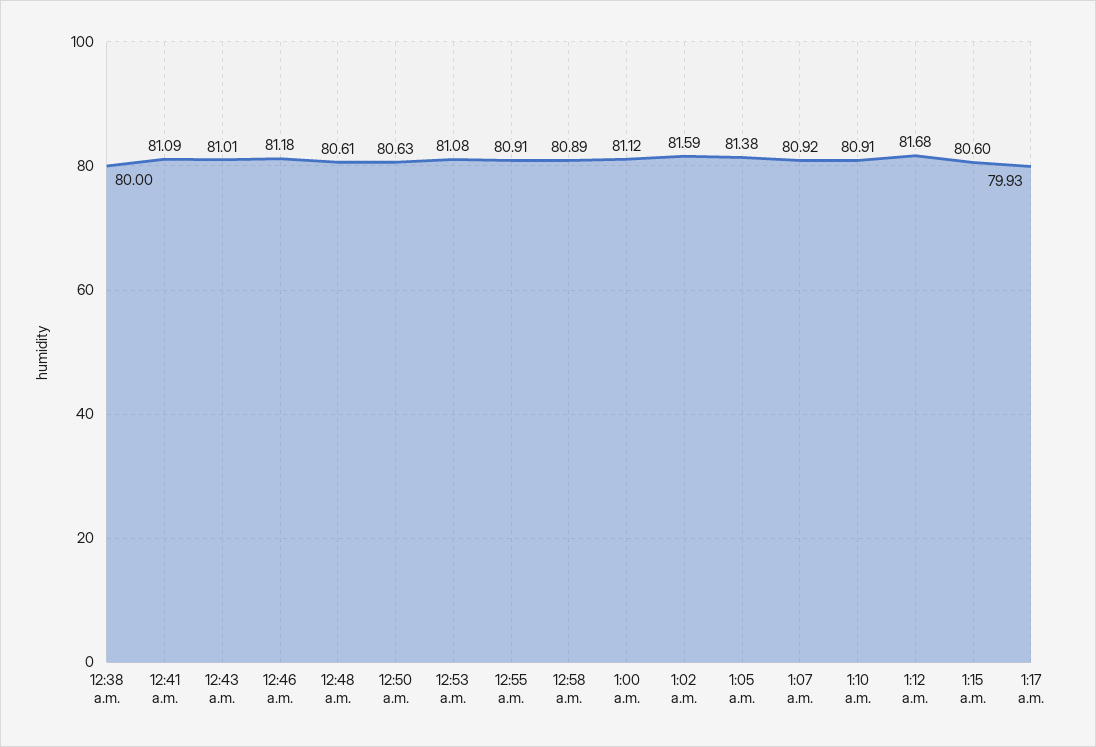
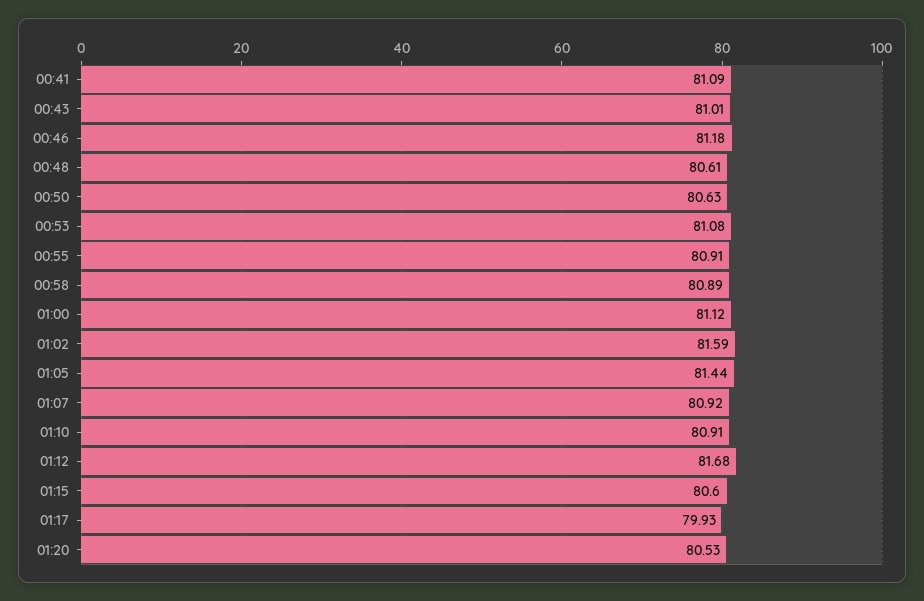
12:38 a.m.: 80 -> none
1:05 a.m.: 81.38 -> 81.44
01:20: none -> 80.53

